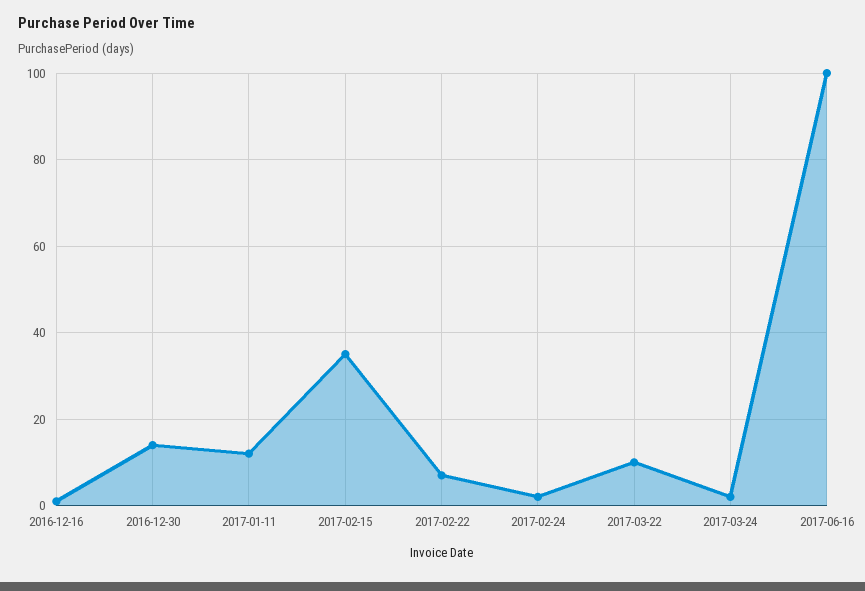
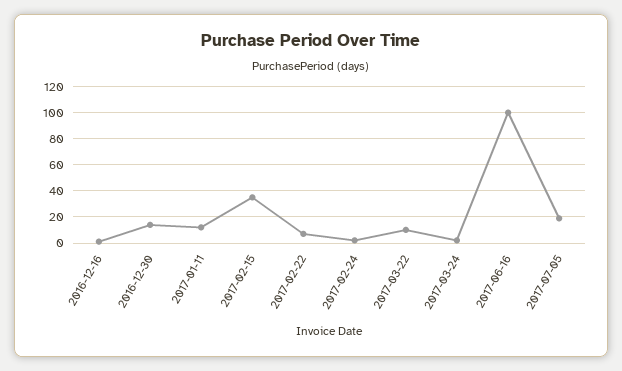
2017-07-05: none -> 20

